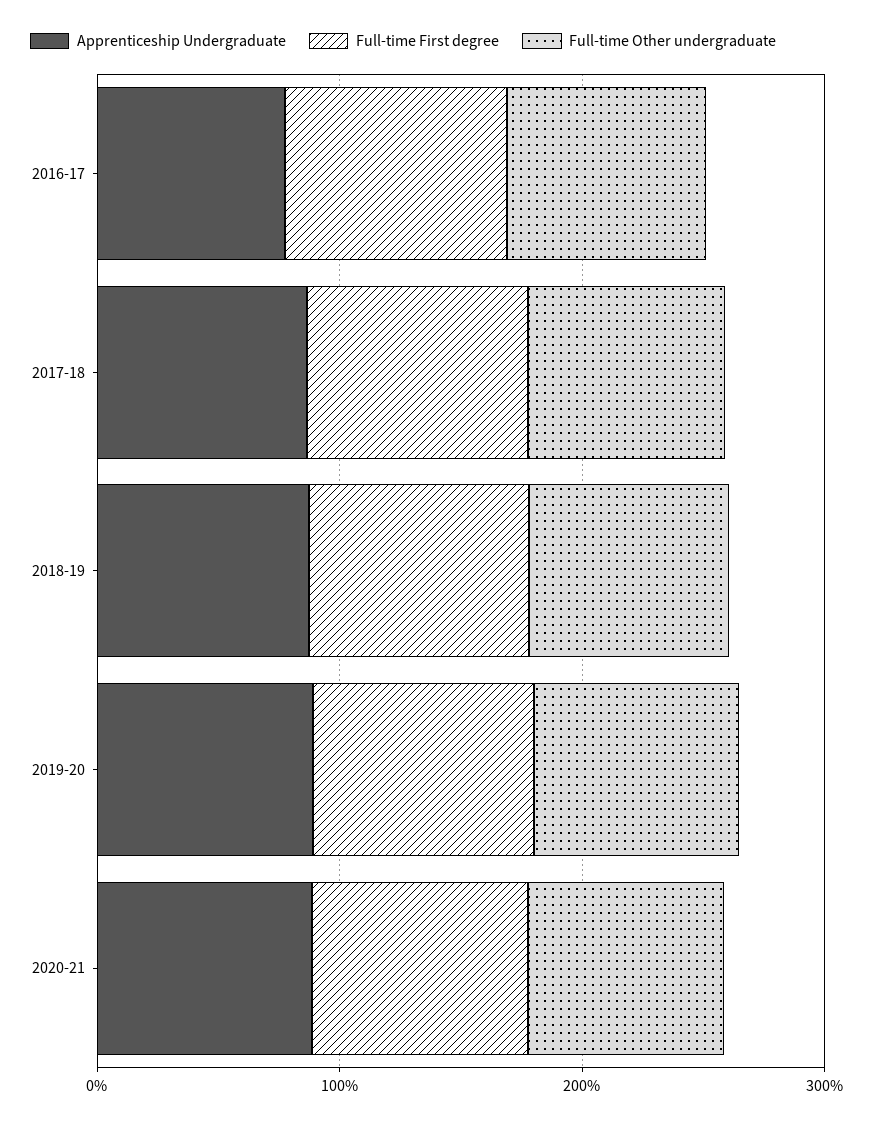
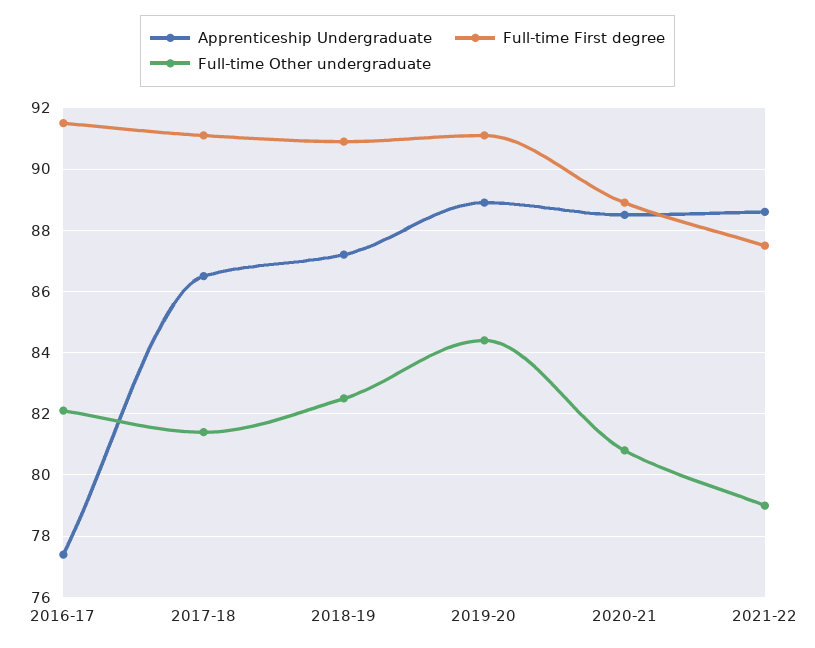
Apprenticeship Undergraduate, 2021-22: none -> 88.5
Full-time First degree, 2021-22: none -> 87.5
Full-time Other undergraduate, 2021-22: none -> 79

